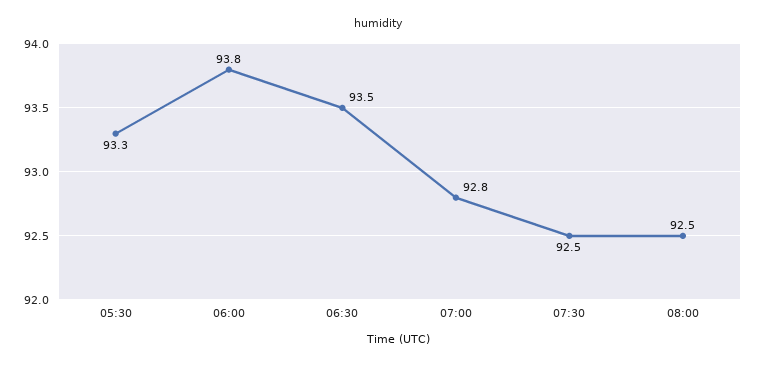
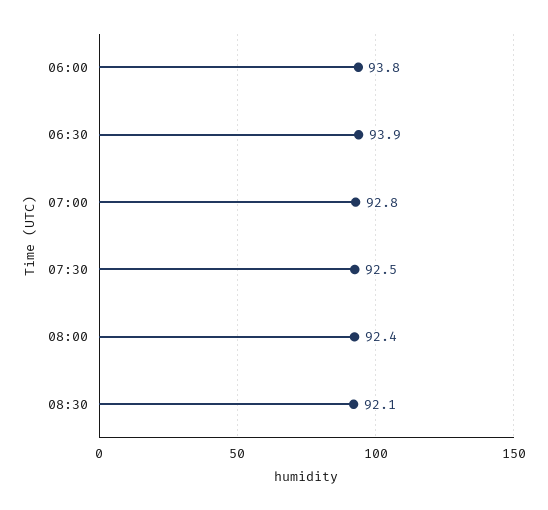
05:30: 93.3 -> none
06:30: 93.5 -> 93.9
08:00: 92.5 -> 92.4
08:30: none -> 92.1

